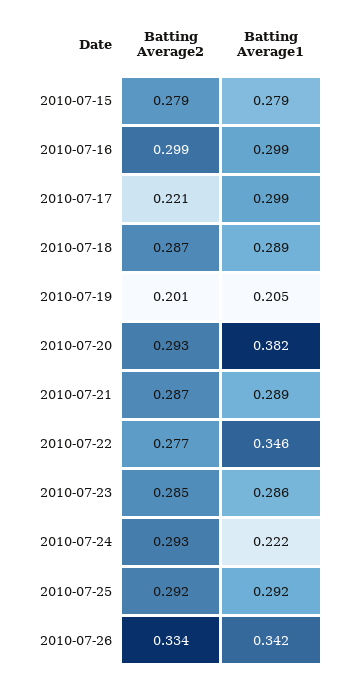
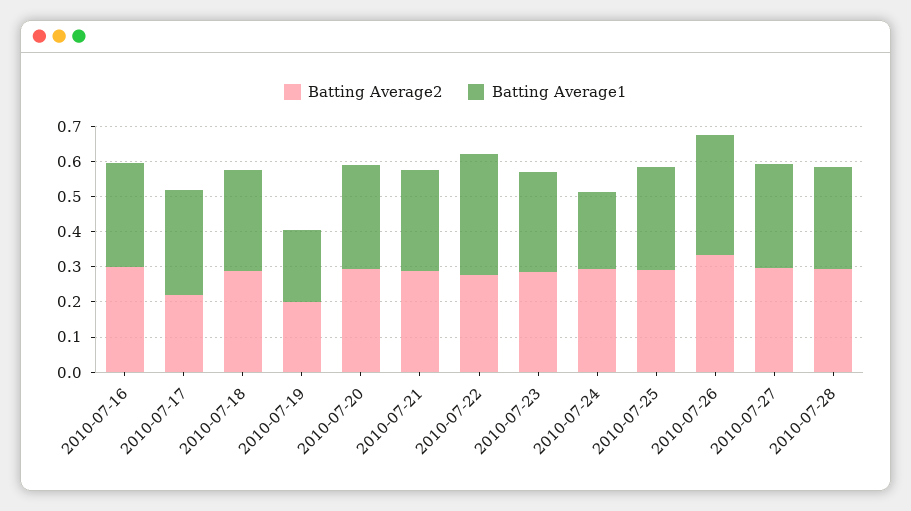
Batting Average2, 2010-07-15: 0.279 -> none
Batting Average1, 2010-07-15: 0.279 -> none
Batting Average1, 2010-07-20: 0.382 -> 0.3
Batting Average2, 2010-07-27: none -> 0.3
Batting Average1, 2010-07-27: none -> 0.3
Batting Average2, 2010-07-28: none -> 0.3
Batting Average1, 2010-07-28: none -> 0.3

